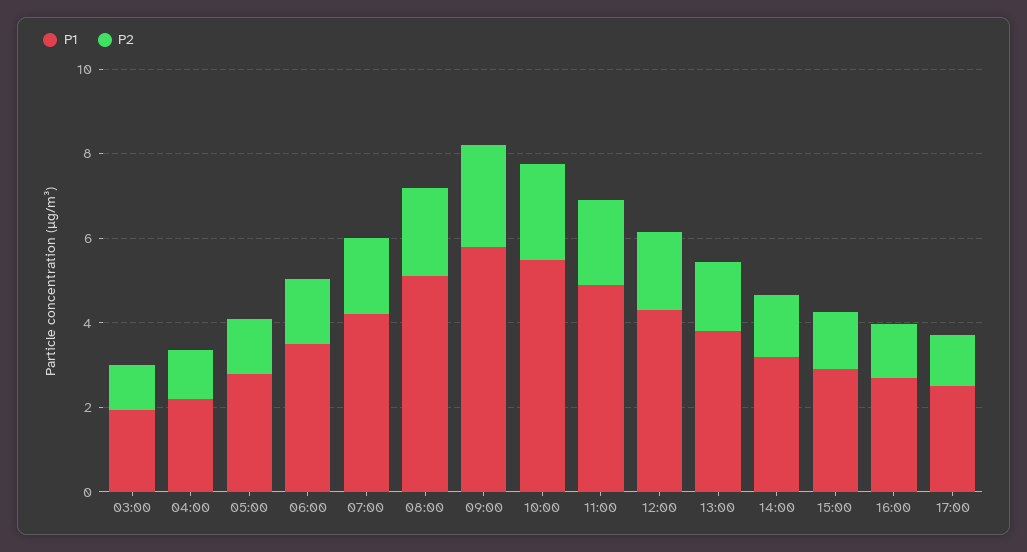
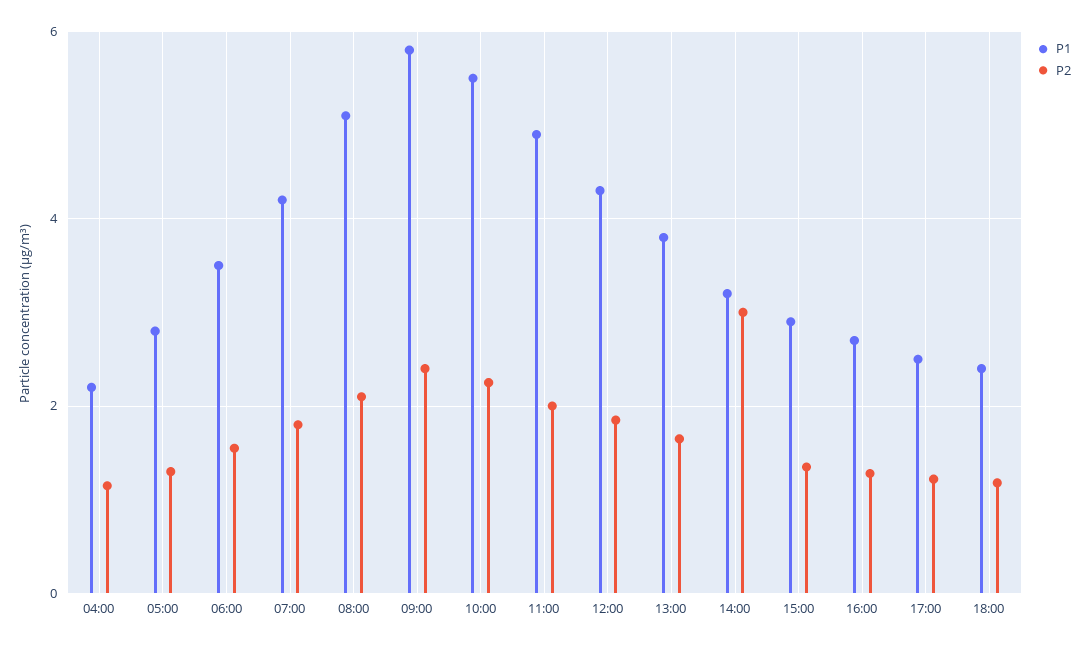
P1, 03:00: 2 -> none
P2, 03:00: 1 -> none
P2, 14:00: 1.5 -> 3
P1, 18:00: none -> 2.4
P2, 18:00: none -> 1.2

